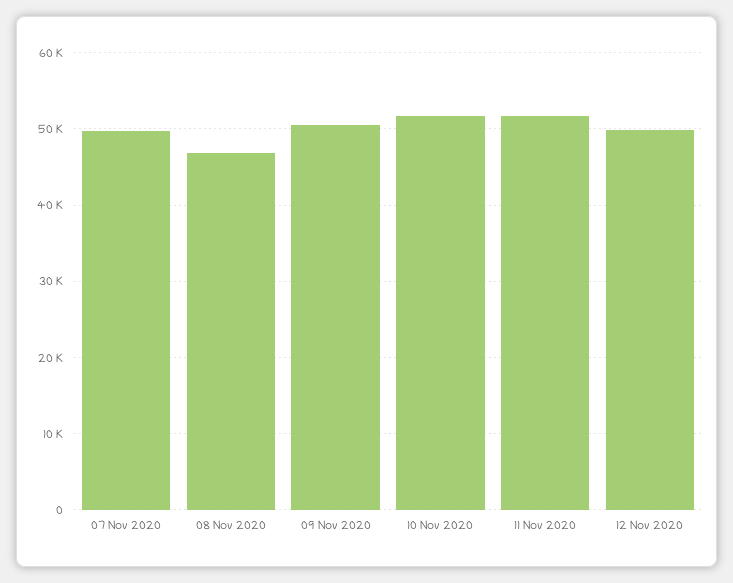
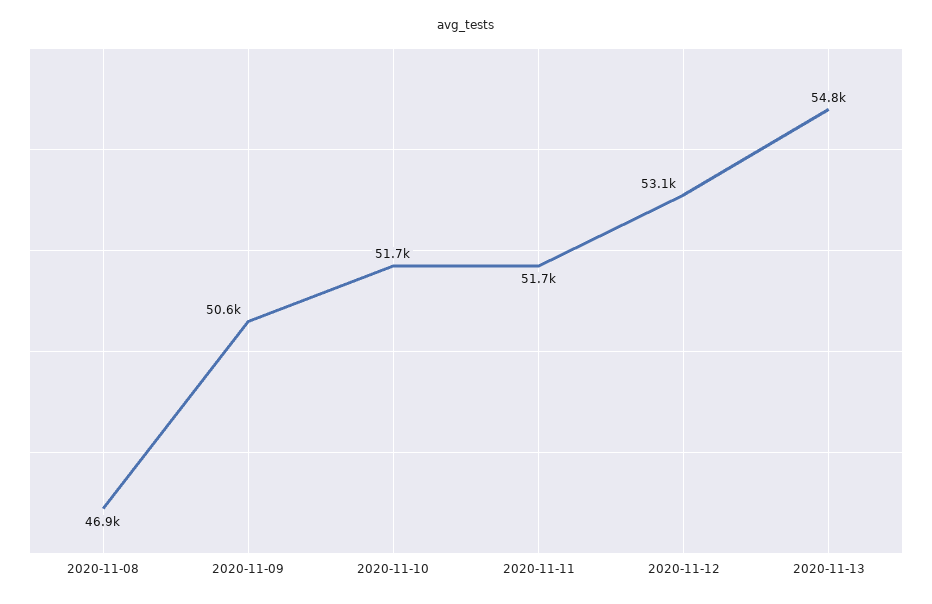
07 Nov 2020: 50000 -> none
12 Nov 2020: 50000 -> 53100
2020-11-13: none -> 54800

